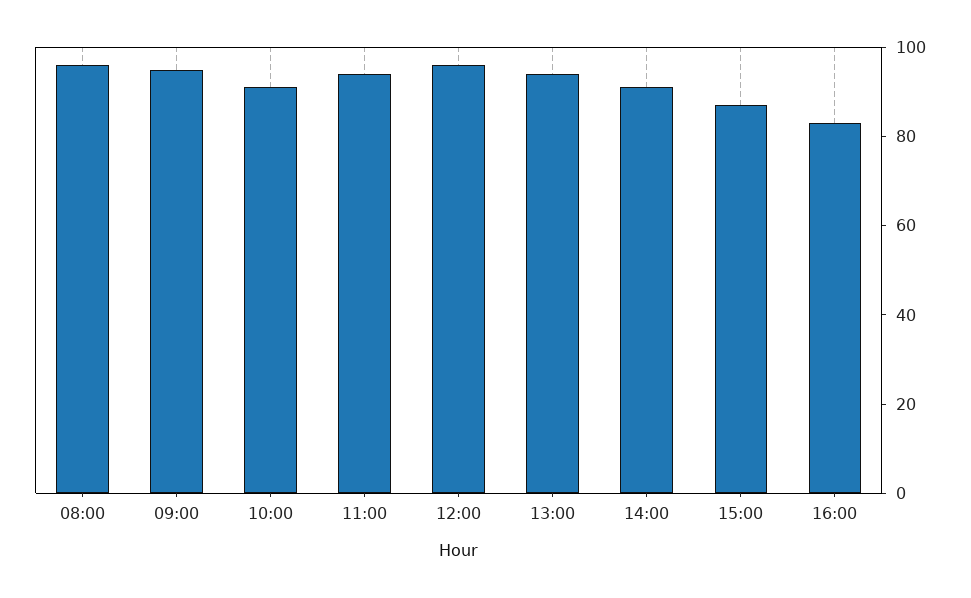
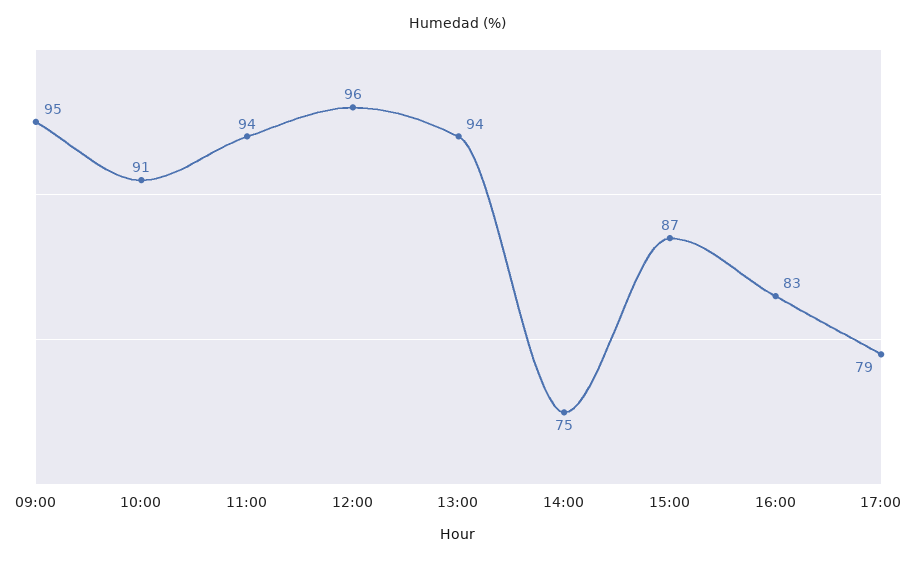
08:00: 95 -> none
14:00: 90 -> 75
17:00: none -> 79

